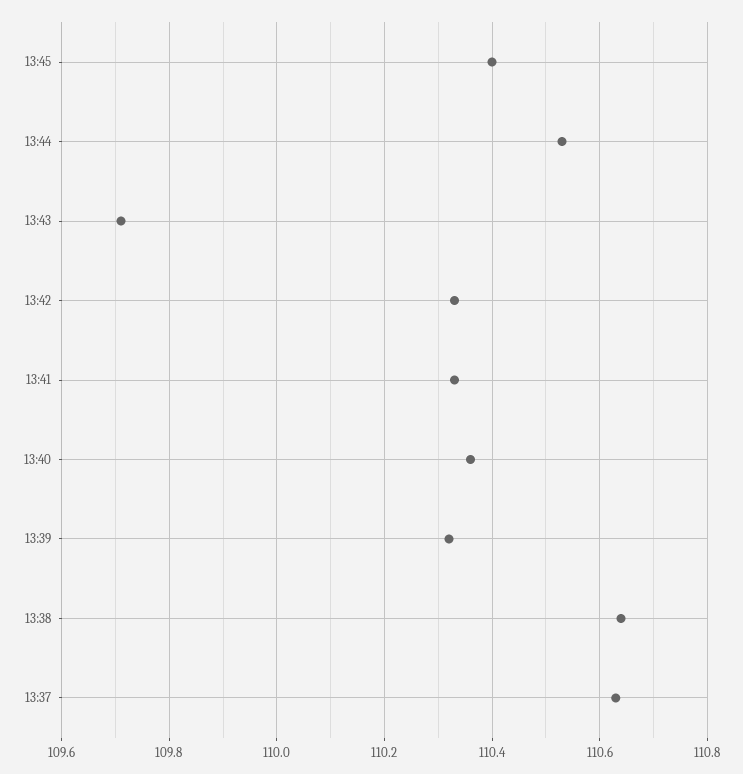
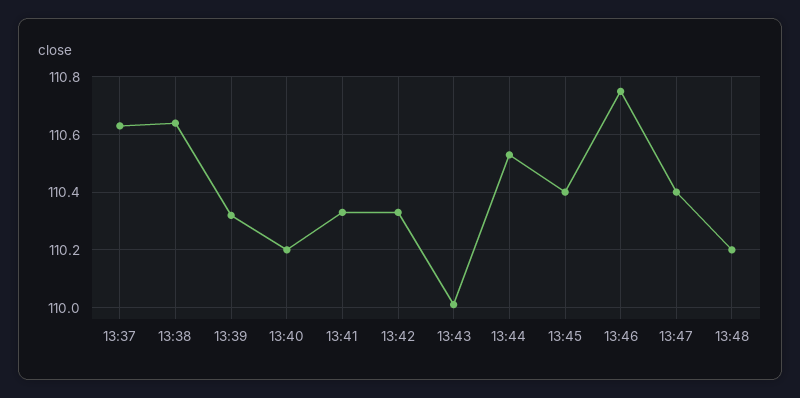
13:43: 109.7 -> 110
13:40: 110.35 -> 110.2
13:46: none -> 110.75
13:47: none -> 110.4
13:48: none -> 110.2

